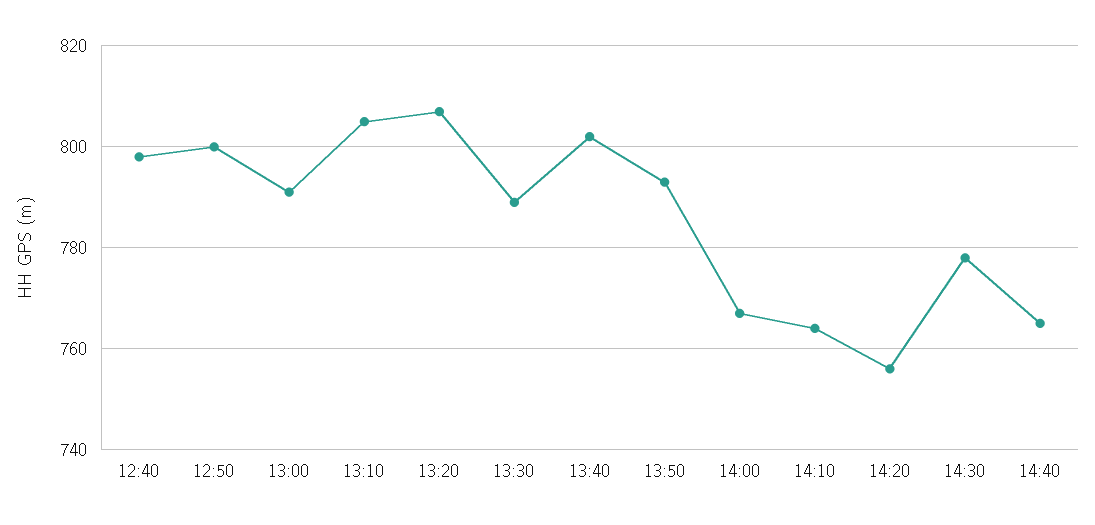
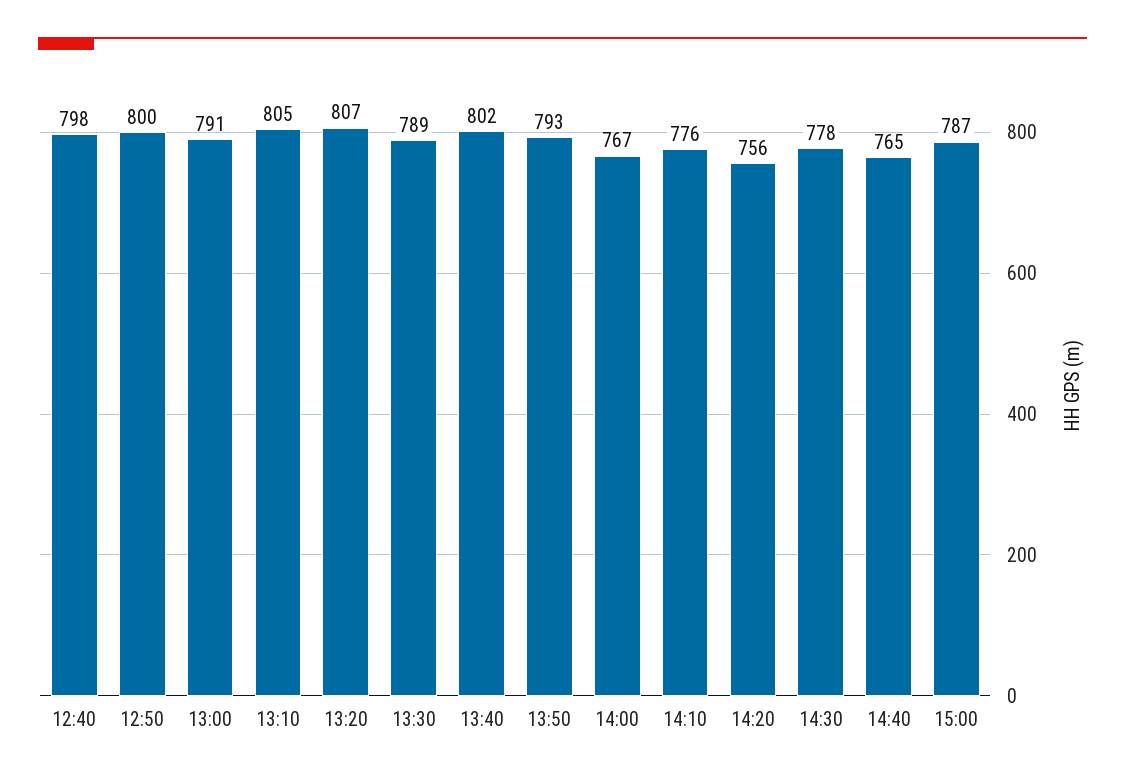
14:10: 765 -> 776
15:00: none -> 787

